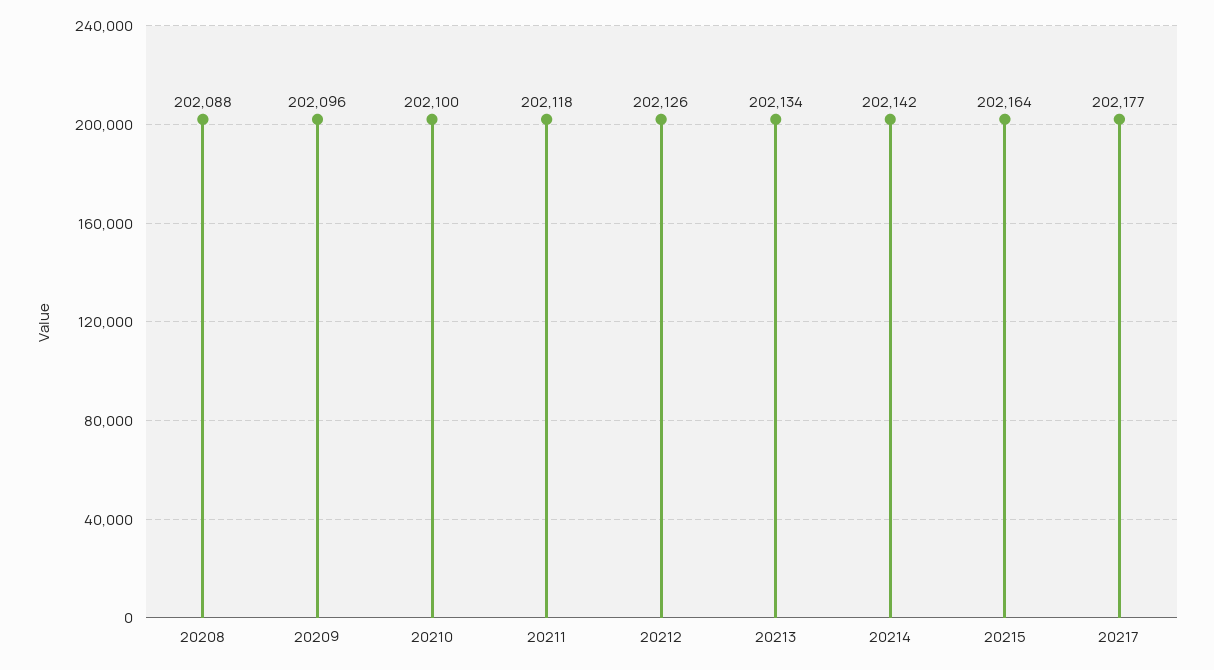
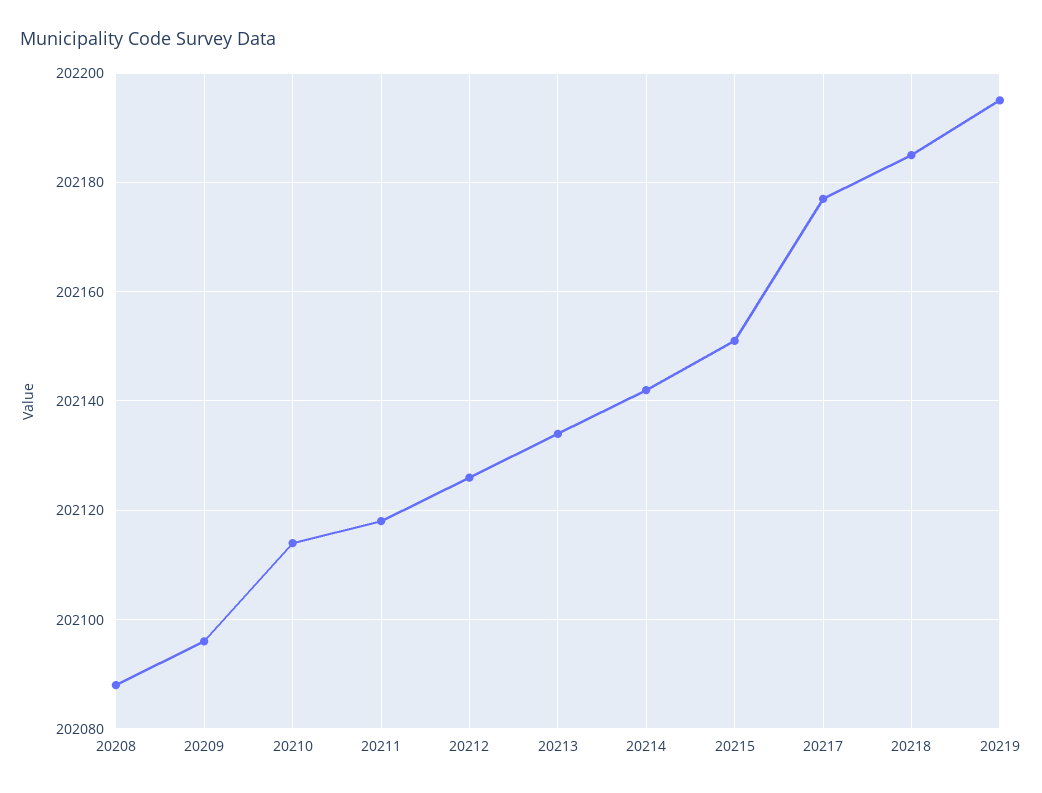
20210: 202100 -> 202115
20215: 202164 -> 202150
20218: none -> 202185
20219: none -> 202195

